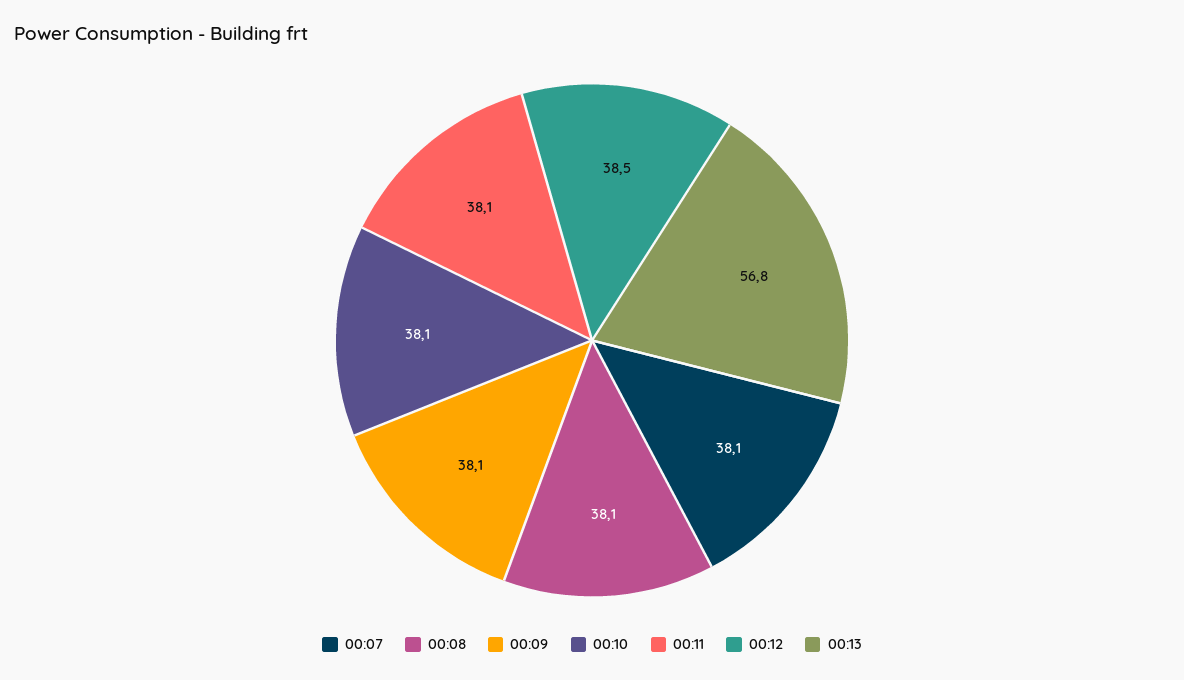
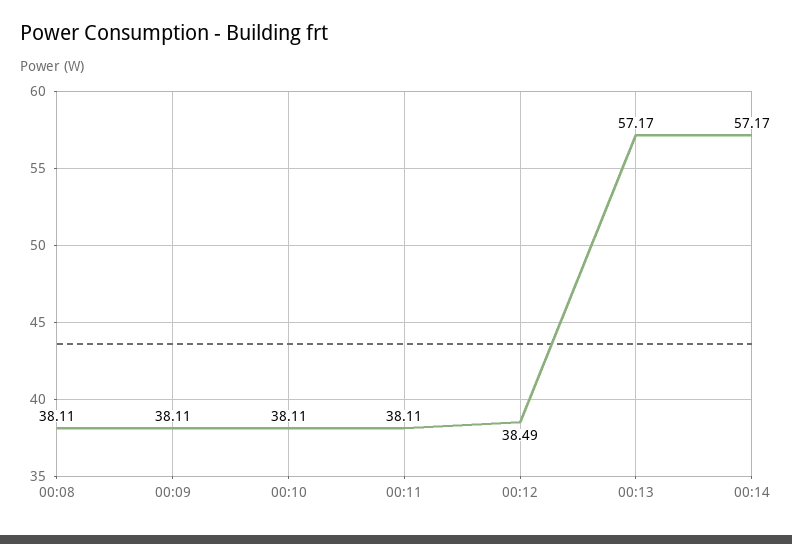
00:07: 38.1 -> none
00:13: 56.8 -> 57.17
00:14: none -> 57.17

